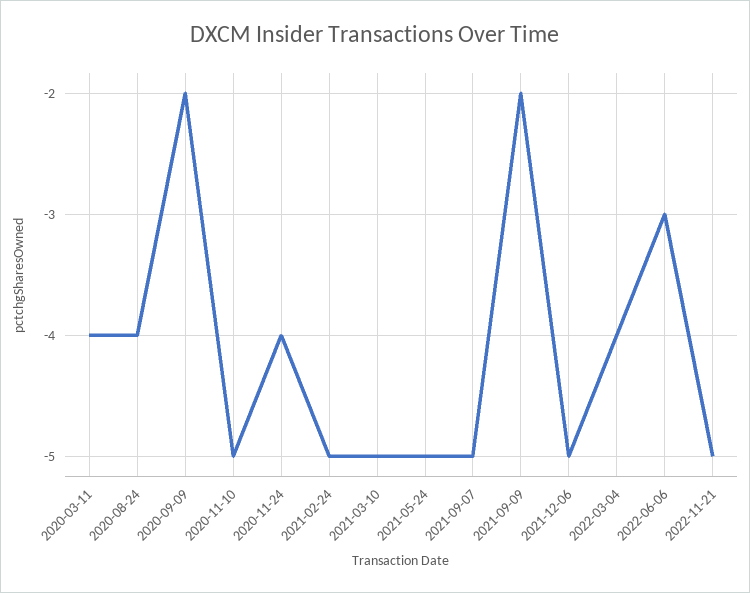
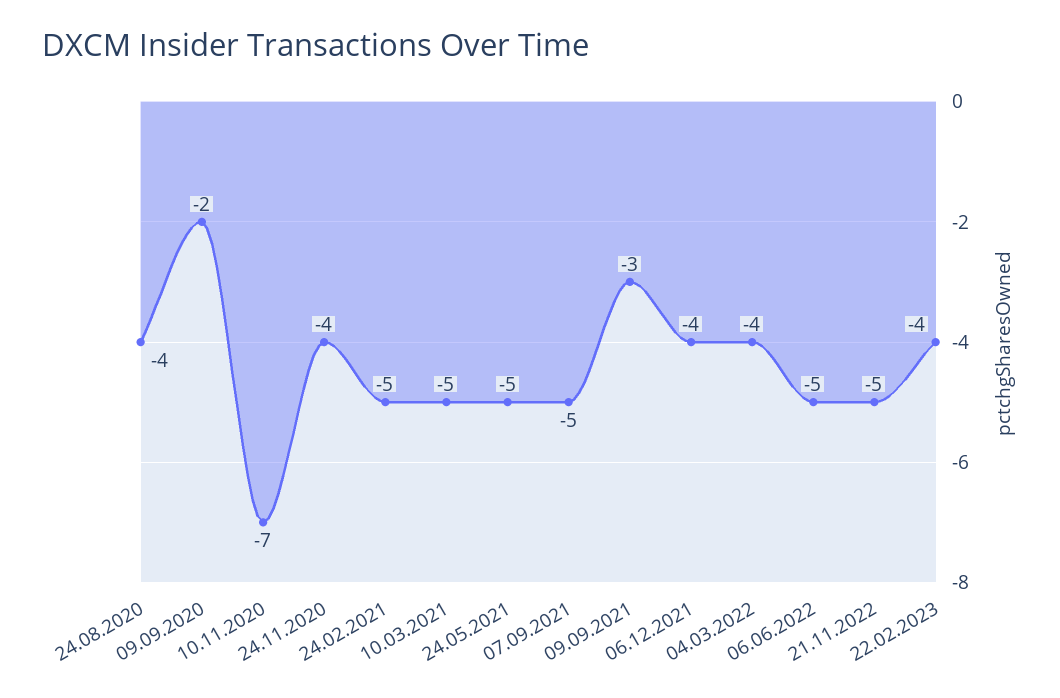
2020-03-11: -4 -> none
2020-11-10: -5 -> -7
2021-09-09: -2 -> -3
2021-12-06: -5 -> -4
2022-06-06: -3 -> -5
22.02.2023: none -> -4

